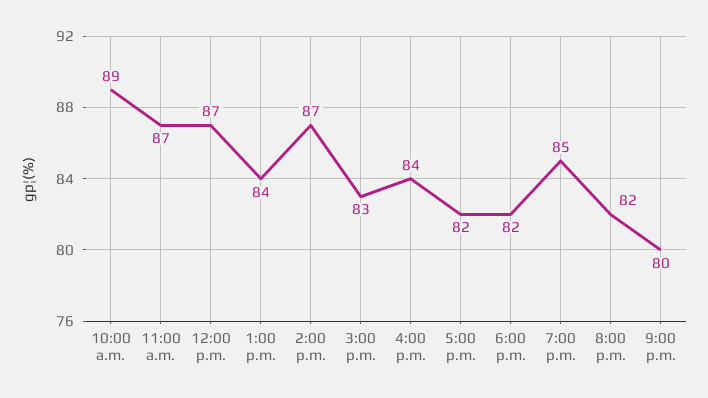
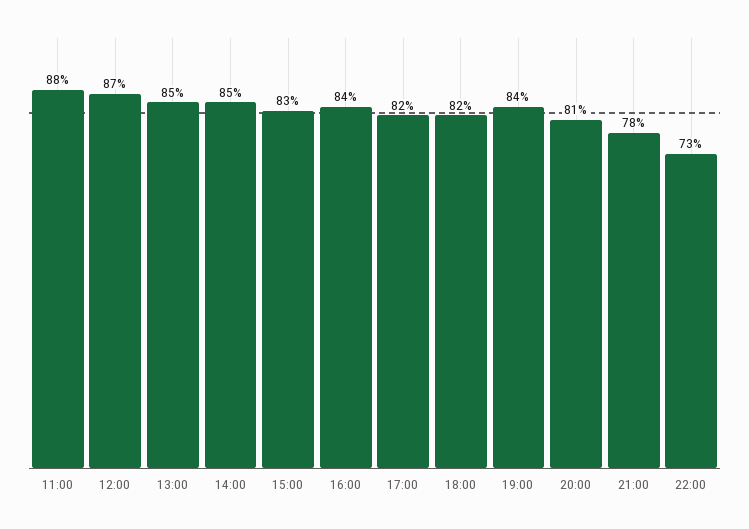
10:00 a.m.: 89 -> none
11:00 a.m.: 87 -> 88
1:00 p.m.: 84 -> 85
2:00 p.m.: 87 -> 85
7:00 p.m.: 85 -> 84
8:00 p.m.: 82 -> 81
9:00 p.m.: 80 -> 78
22:00: none -> 73

